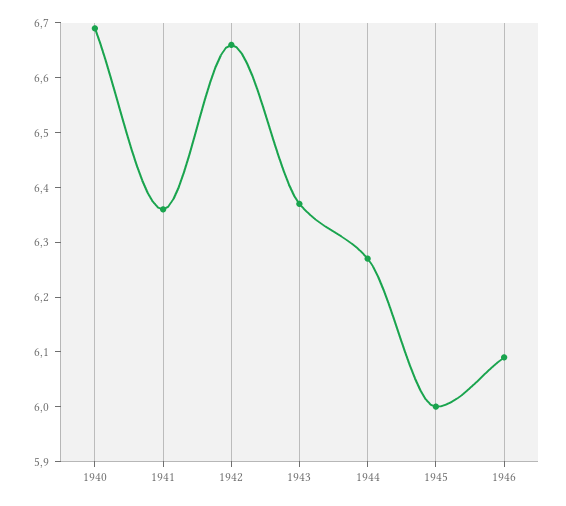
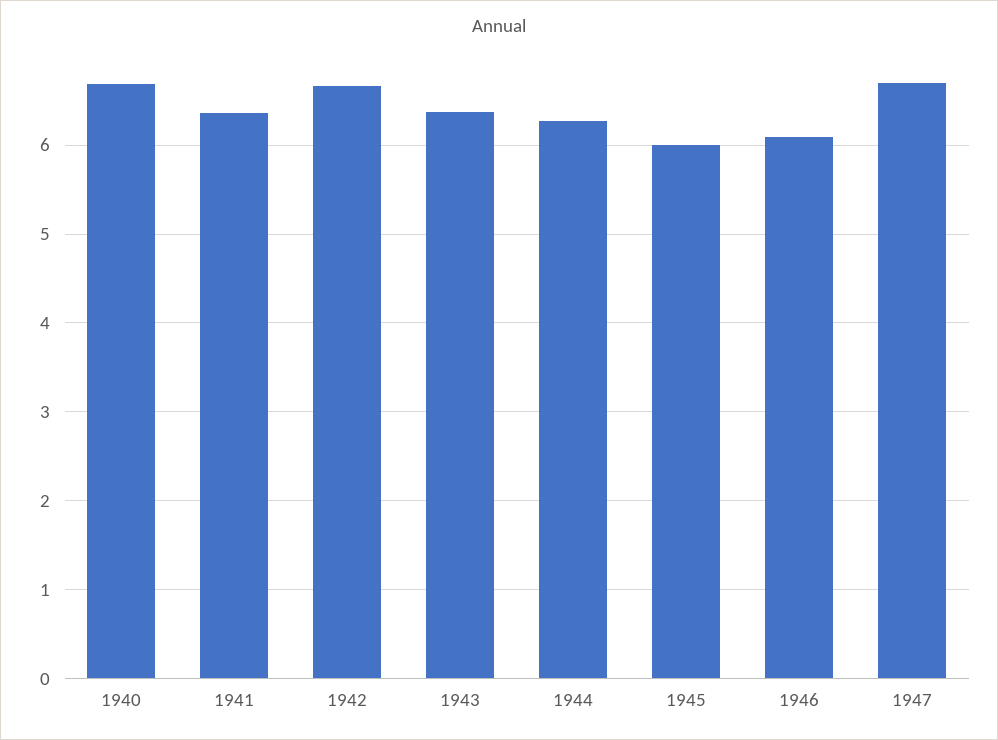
1947: none -> 6.7

